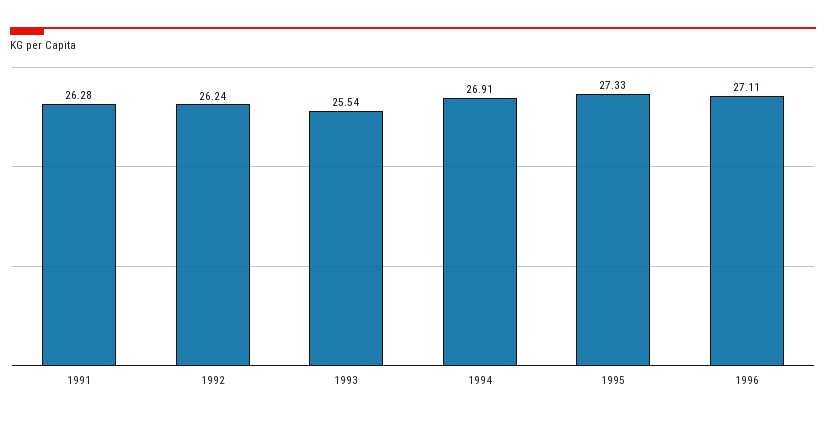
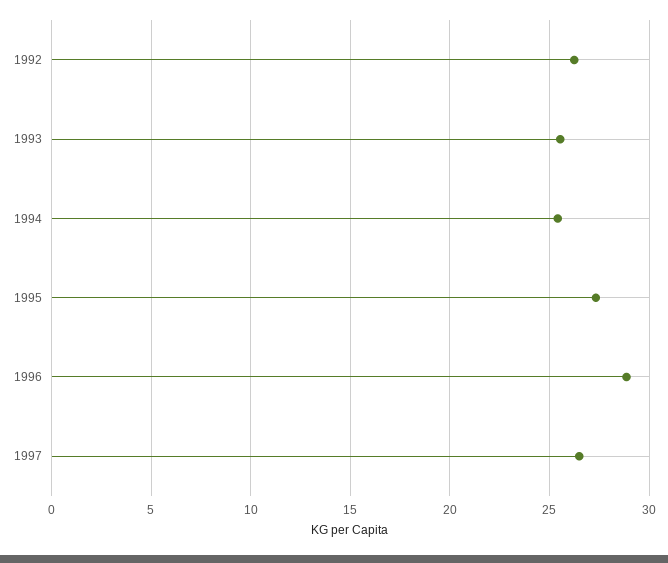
1991: 26.28 -> none
1994: 26.91 -> 25.5
1996: 27.11 -> 29
1997: none -> 26.5

